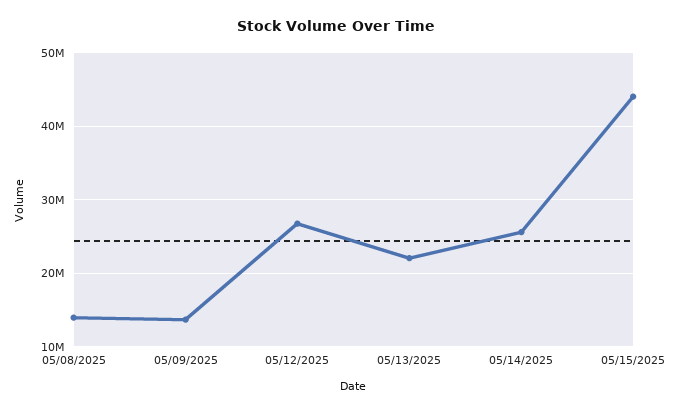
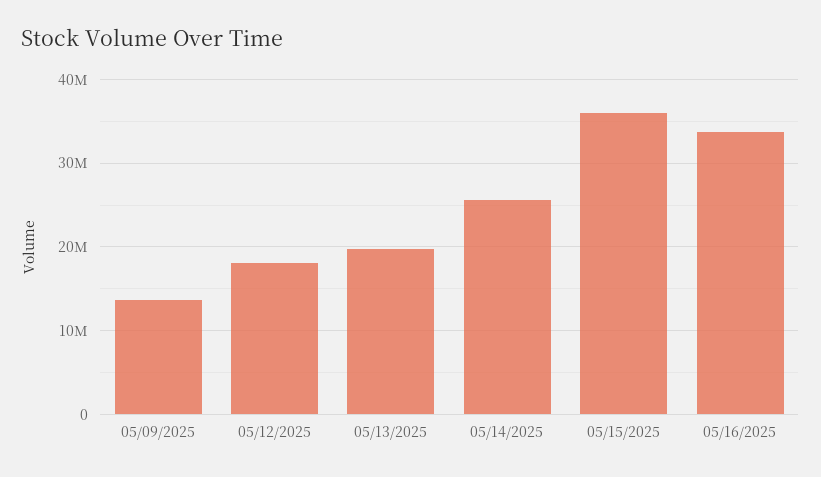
05/08/2025: 14000000 -> none
05/12/2025: 27000000 -> 18000000
05/13/2025: 22000000 -> 20000000
05/15/2025: 44000000 -> 36000000
05/16/2025: none -> 34000000

